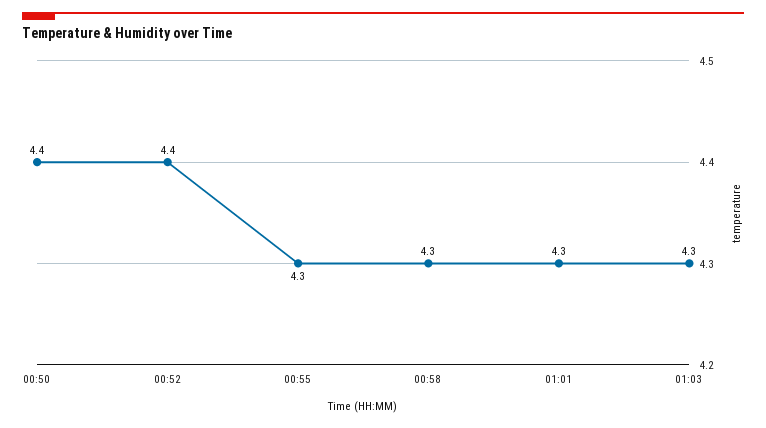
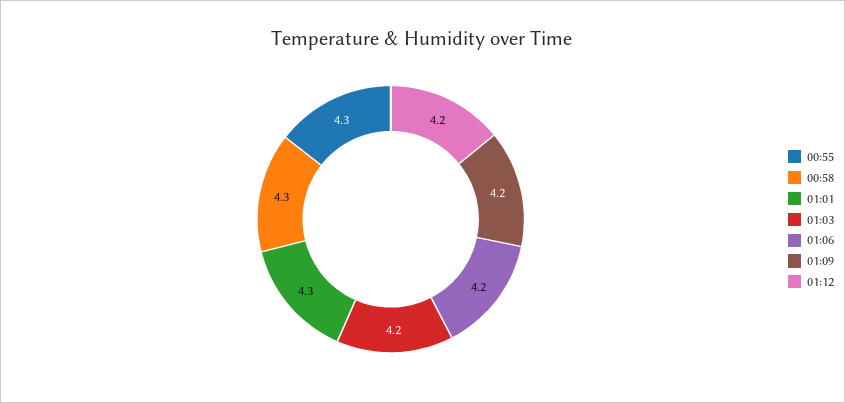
00:50: 4.4 -> none
00:52: 4.4 -> none
01:03: 4.3 -> 4.2
01:06: none -> 4.2
01:09: none -> 4.2
01:12: none -> 4.2

